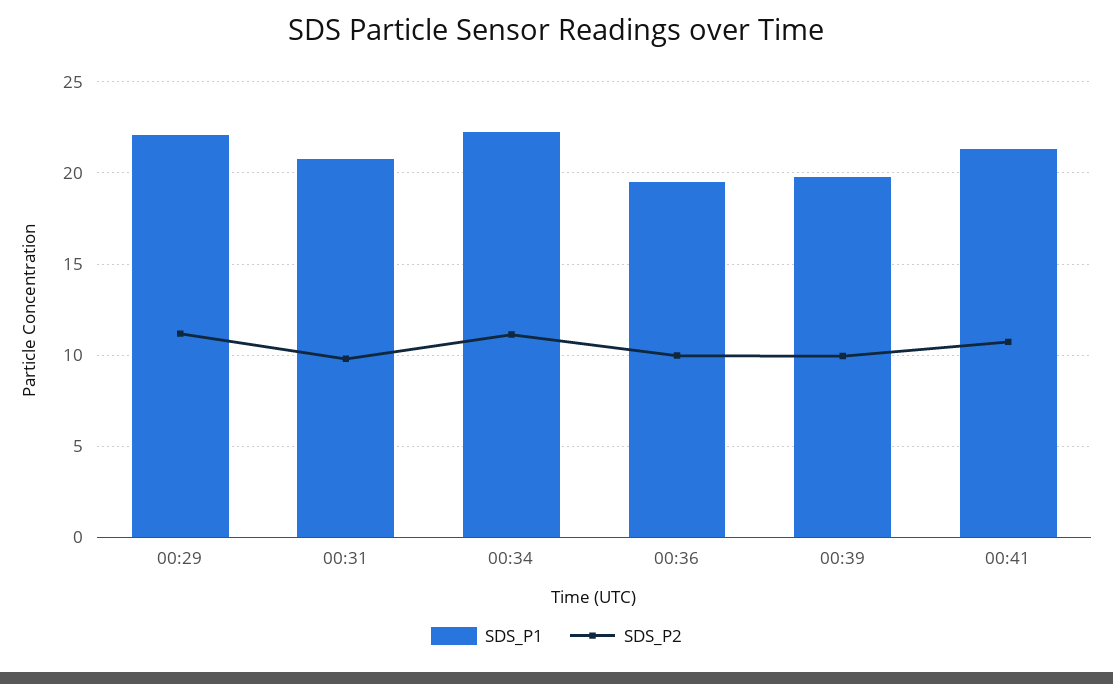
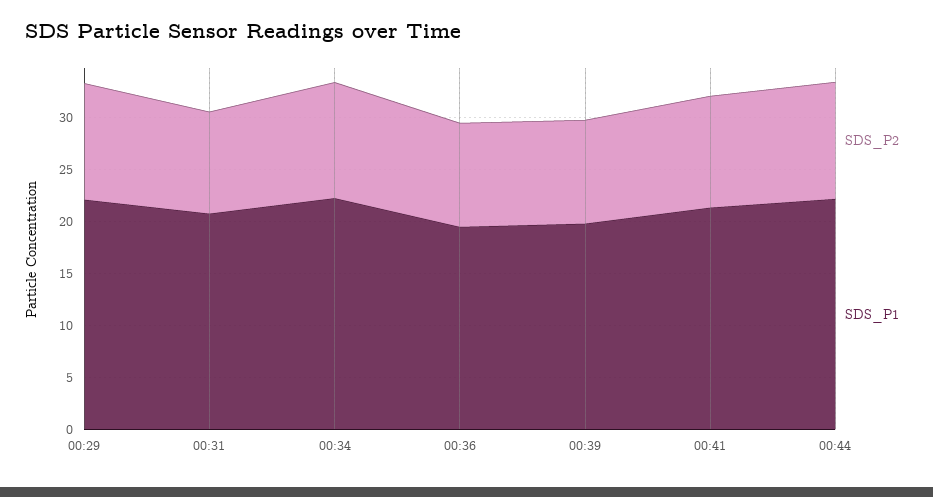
SDS_P2, 00:44: none -> 11
SDS_P1, 00:44: none -> 22

